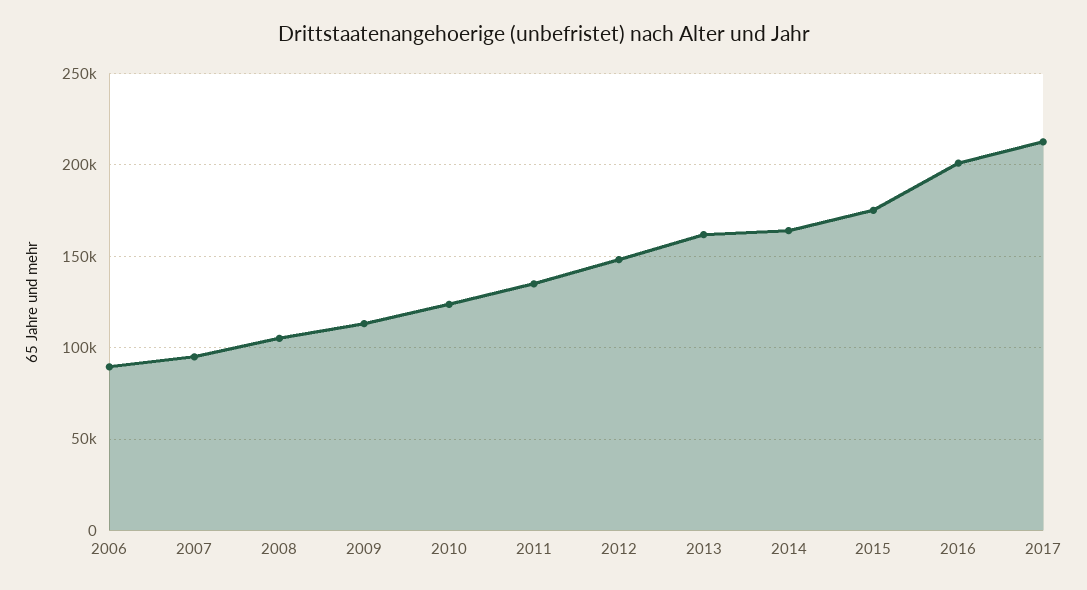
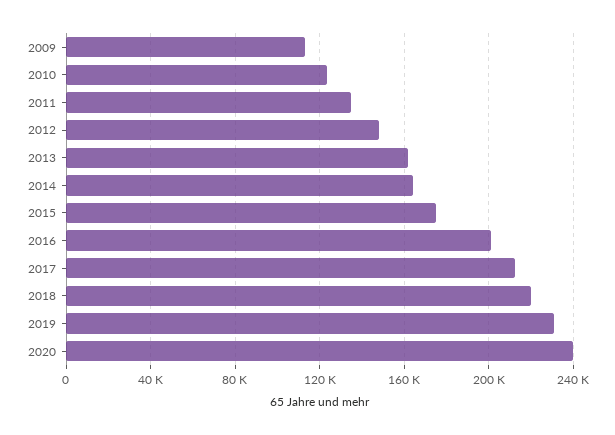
2006: 90000 -> none
2007: 95000 -> none
2008: 105000 -> none
2018: none -> 220000
2019: none -> 230000
2020: none -> 240000

